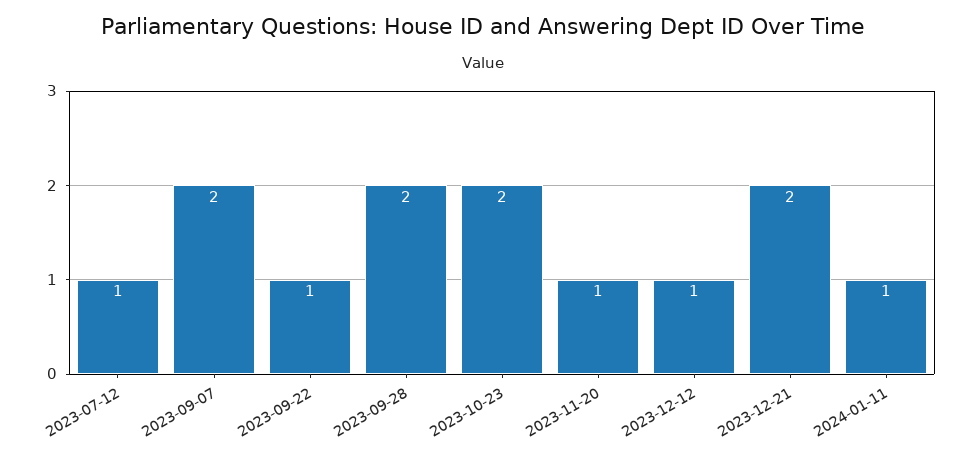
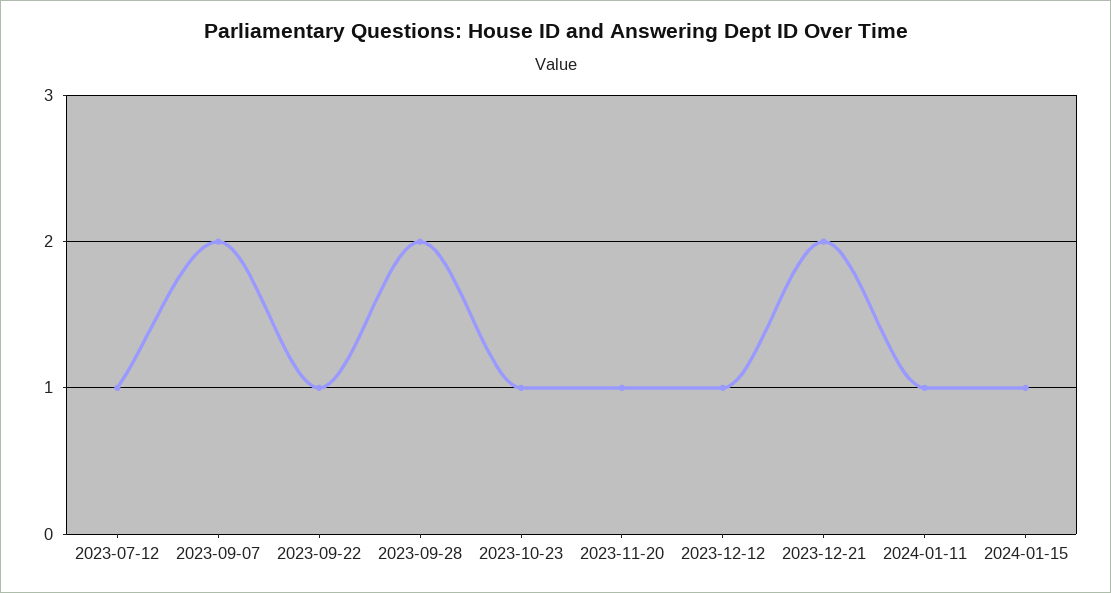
2023-10-23: 2 -> 1
2024-01-15: none -> 1

